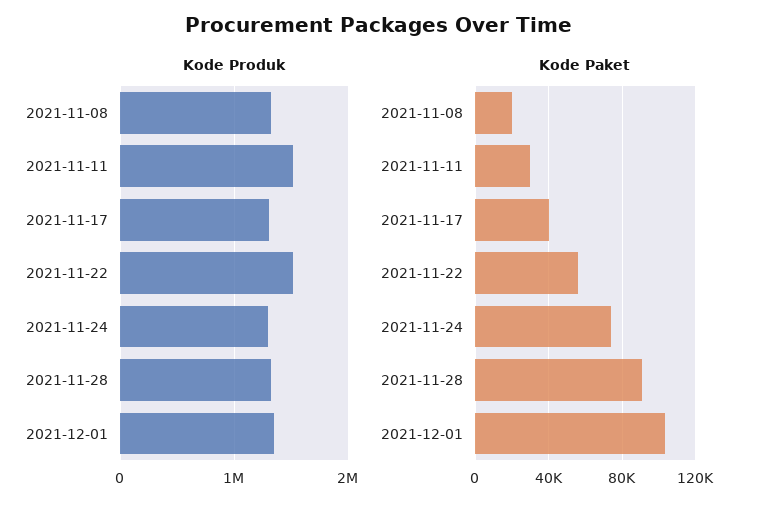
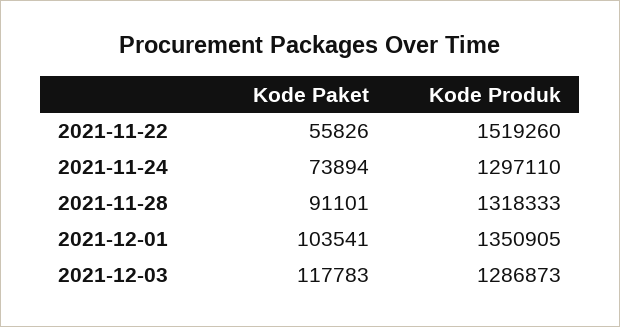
Kode Produk, 2021-11-08: 1300000 -> none
Kode Produk, 2021-11-11: 1500000 -> none
Kode Produk, 2021-11-17: 1300000 -> none
Kode Paket, 2021-11-08: 20000 -> none
Kode Paket, 2021-11-11: 30000 -> none
Kode Paket, 2021-11-17: 40000 -> none
Kode Paket, 2021-12-03: none -> 117783
Kode Produk, 2021-12-03: none -> 1286873

